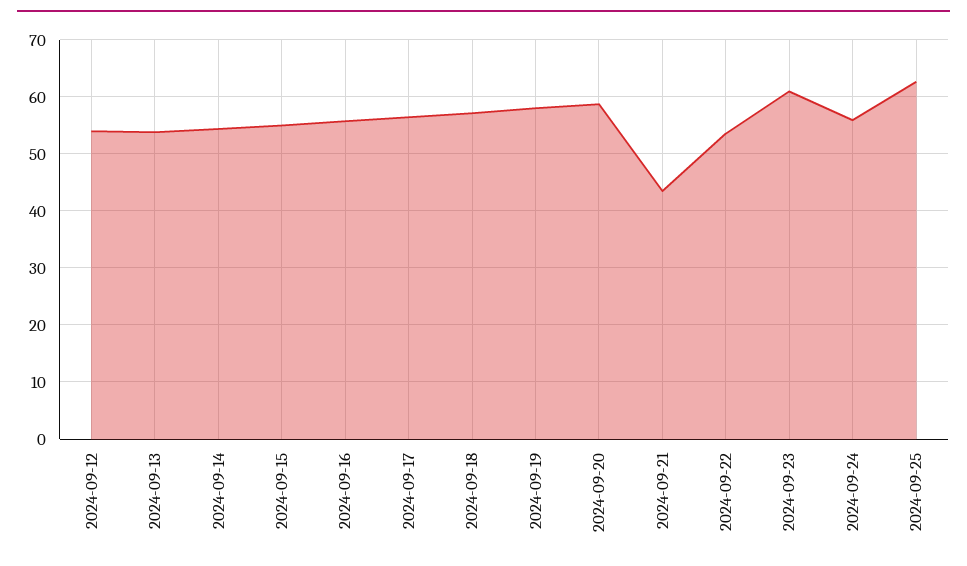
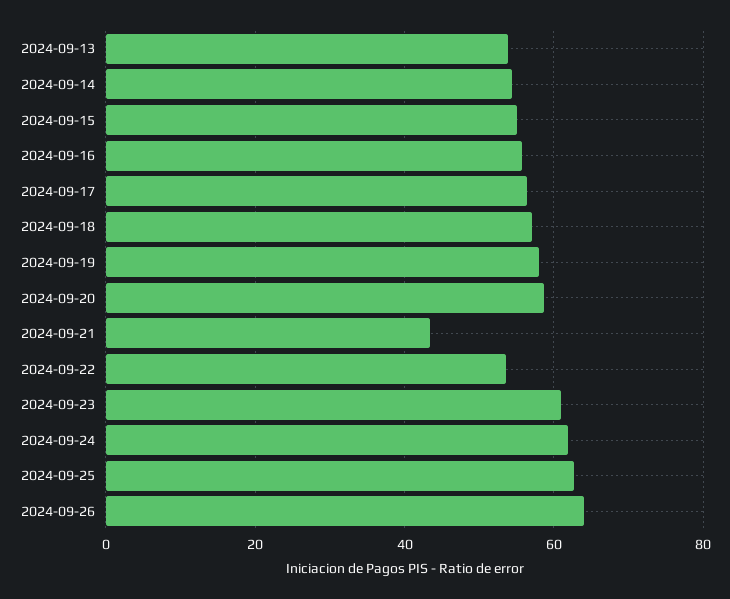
2024-09-12: 54 -> none
2024-09-24: 56 -> 62
2024-09-26: none -> 64

